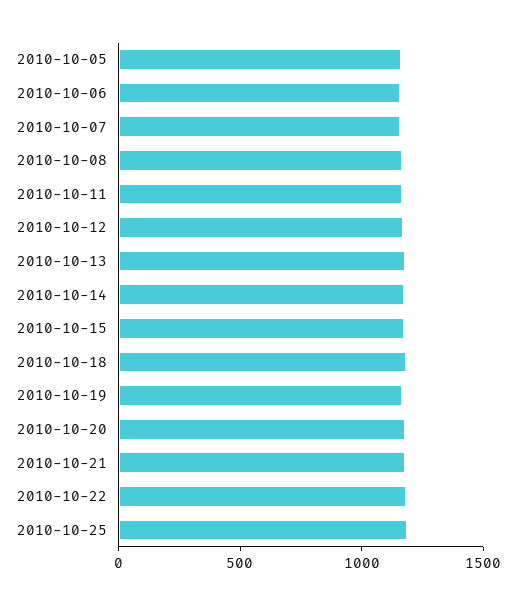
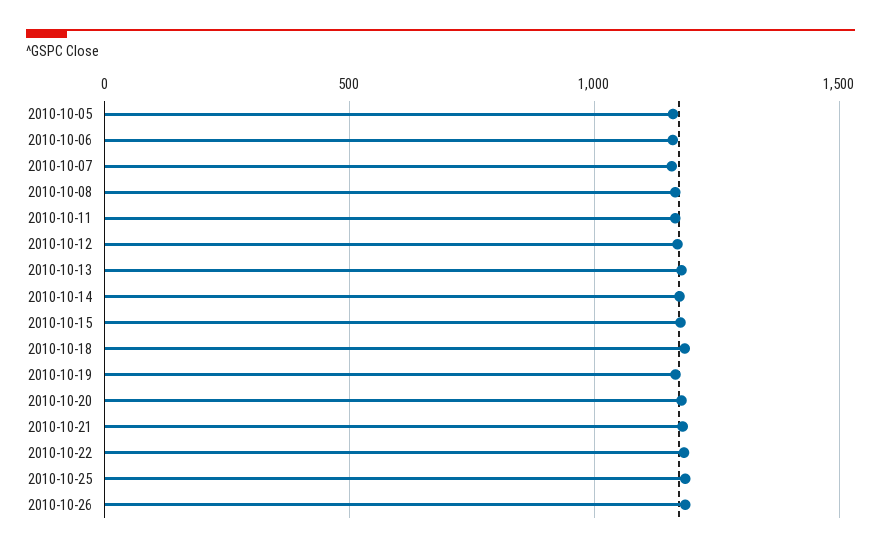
2010-10-26: none -> 1200

